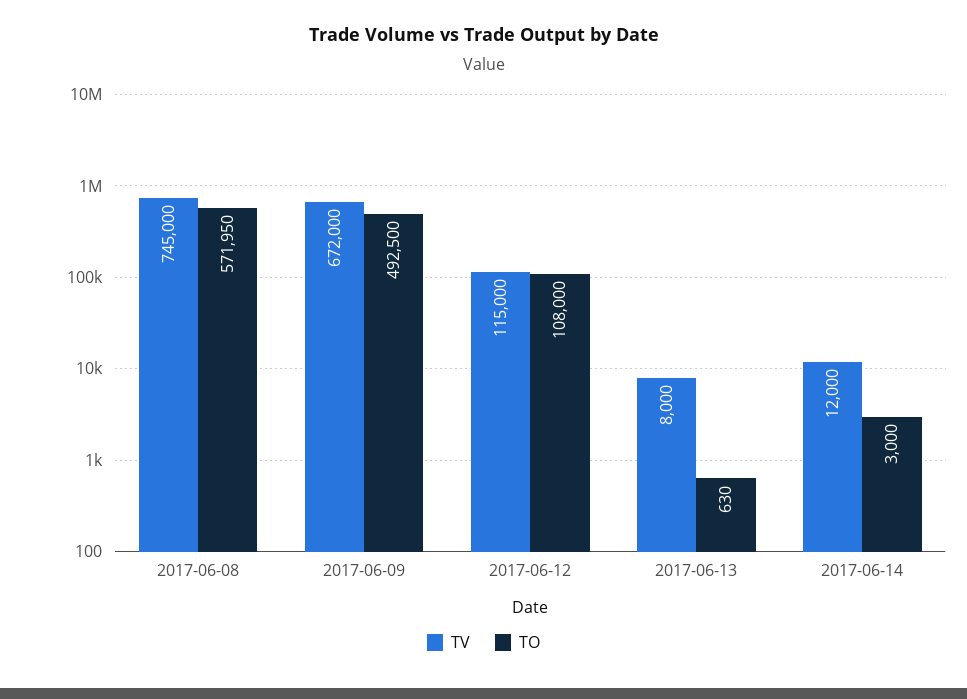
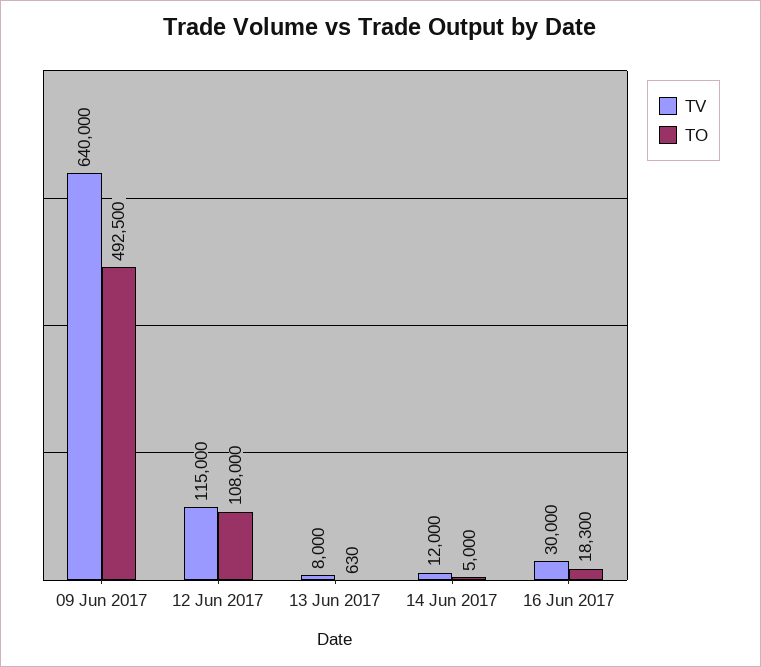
TV, 2017-06-08: 745000 -> none
TO, 2017-06-08: 571950 -> none
TV, 2017-06-09: 672000 -> 640000
TO, 2017-06-14: 3000 -> 5000
TV, 16 Jun 2017: none -> 30000
TO, 16 Jun 2017: none -> 18300

